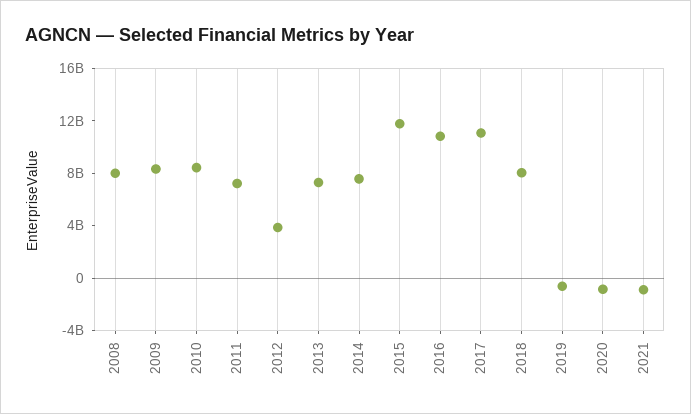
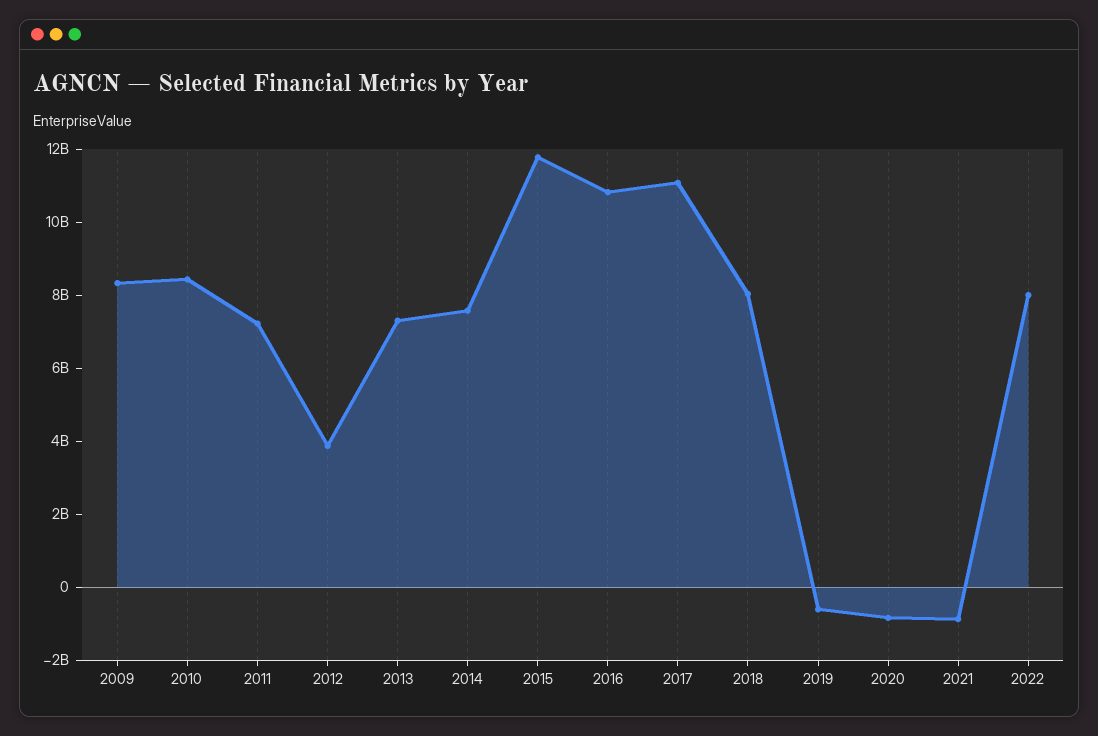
2008: 8000000000 -> none
2022: none -> 8000000000

